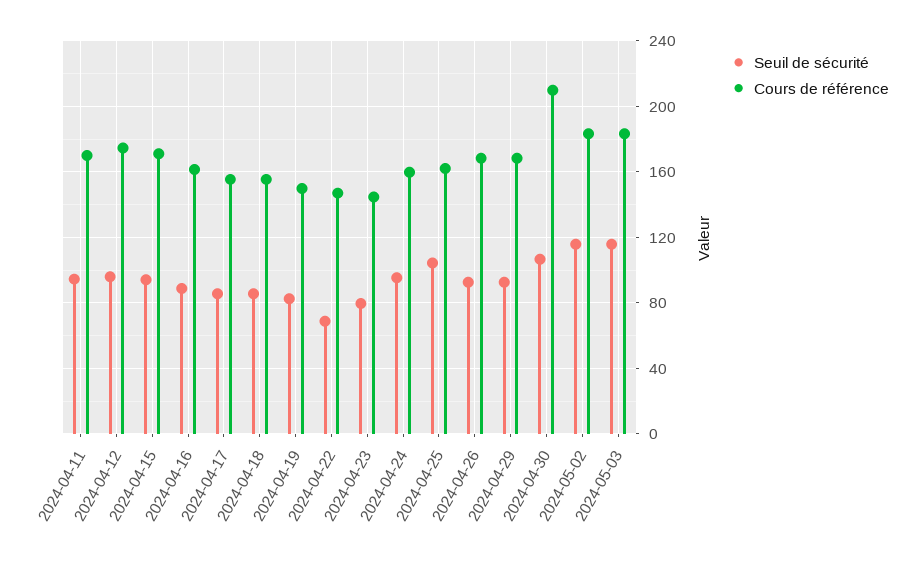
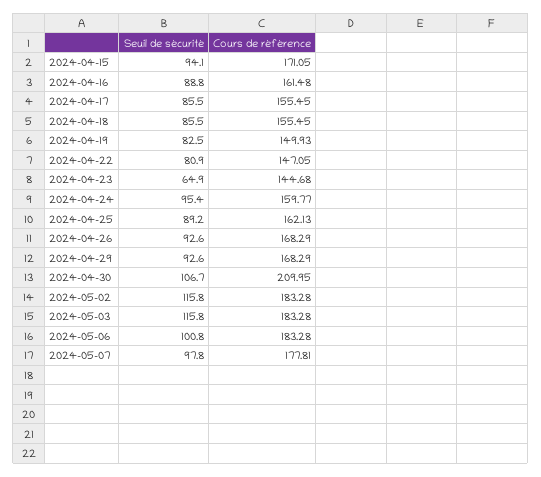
Seuil de sécurité, 2024-04-11: 95 -> none
Cours de référence, 2024-04-11: 170 -> none
Seuil de sécurité, 2024-04-12: 95 -> none
Cours de référence, 2024-04-12: 175 -> none
Seuil de sécurité, 2024-04-22: 70 -> 80.9
Seuil de sécurité, 2024-04-23: 80 -> 64.9
Seuil de sécurité, 2024-04-25: 105 -> 89.2
Seuil de sécurité, 2024-05-06: none -> 100.8
Cours de référence, 2024-05-06: none -> 183.28
Seuil de sécurité, 2024-05-07: none -> 97.8
Cours de référence, 2024-05-07: none -> 177.81

